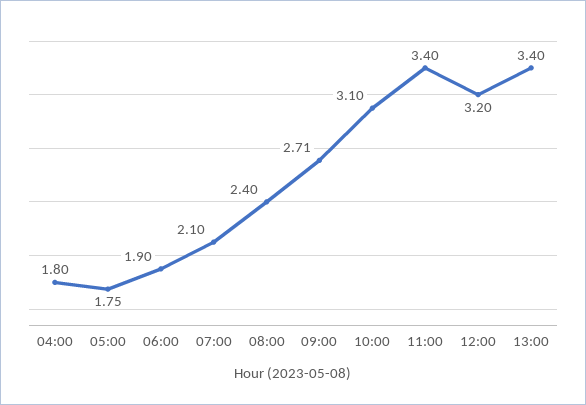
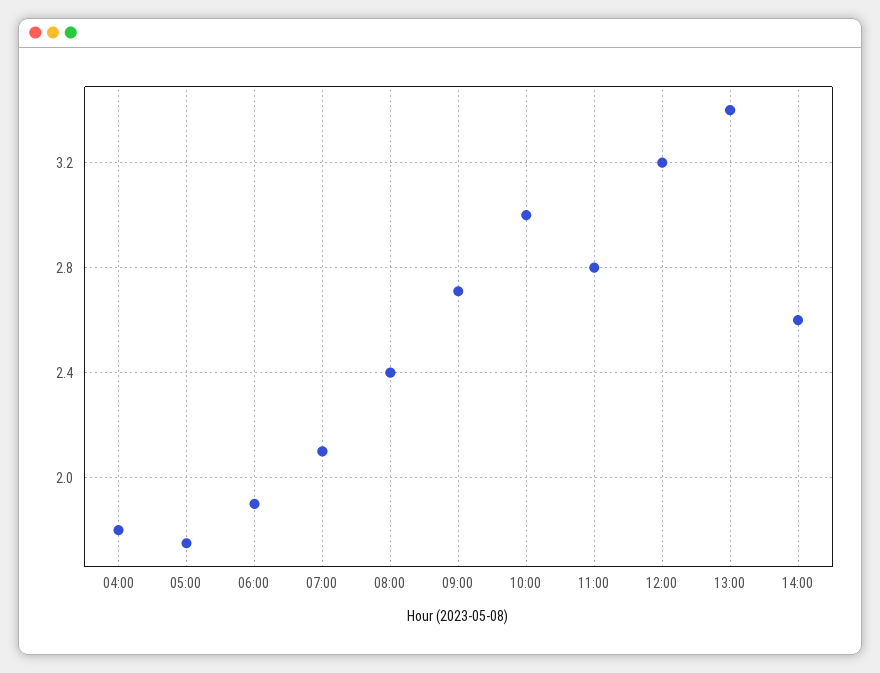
10:00: 3.1 -> 3
11:00: 3.4 -> 2.8
14:00: none -> 2.6

